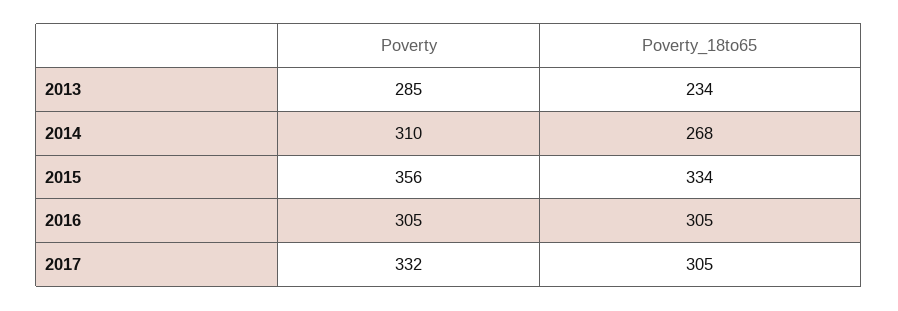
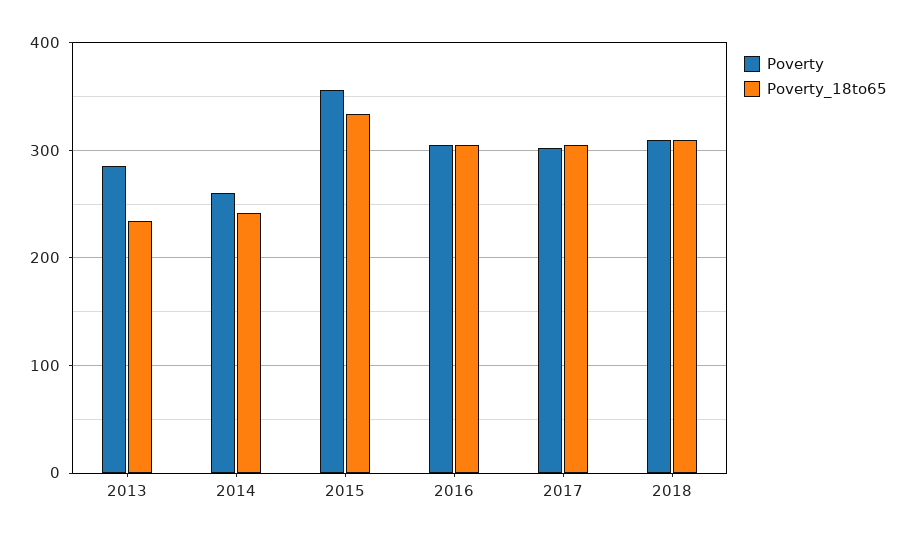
Poverty, 2014: 310 -> 260
Poverty_18to65, 2014: 268 -> 240
Poverty, 2017: 332 -> 300
Poverty, 2018: none -> 310
Poverty_18to65, 2018: none -> 310

